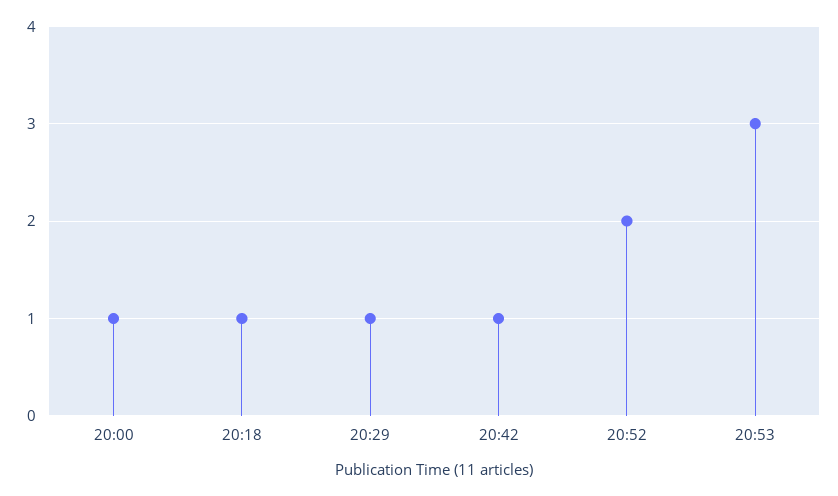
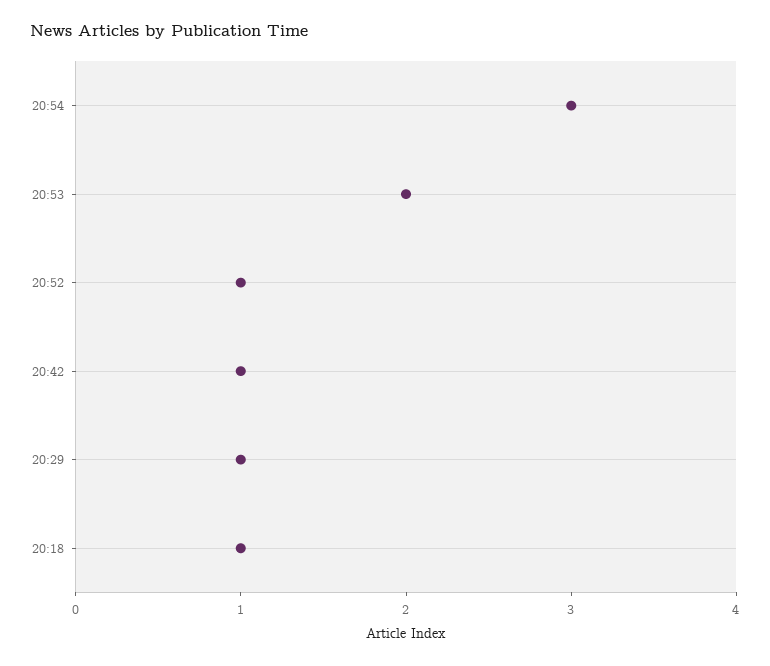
20:00: 1 -> none
20:52: 2 -> 1
20:53: 3 -> 2
20:54: none -> 3

